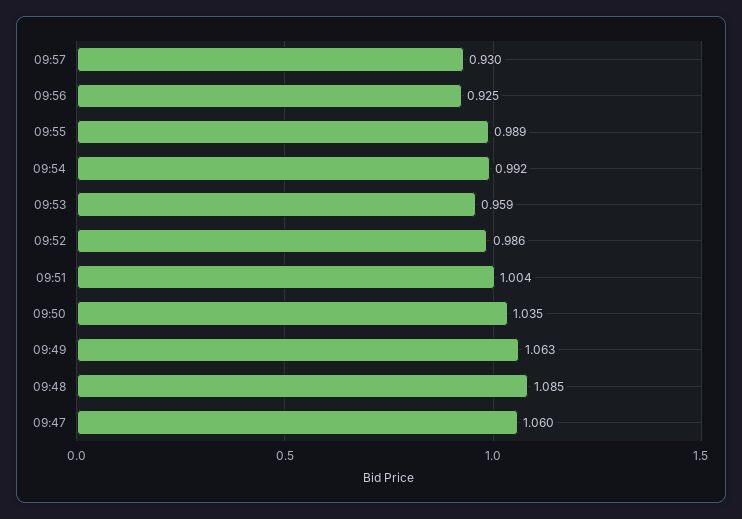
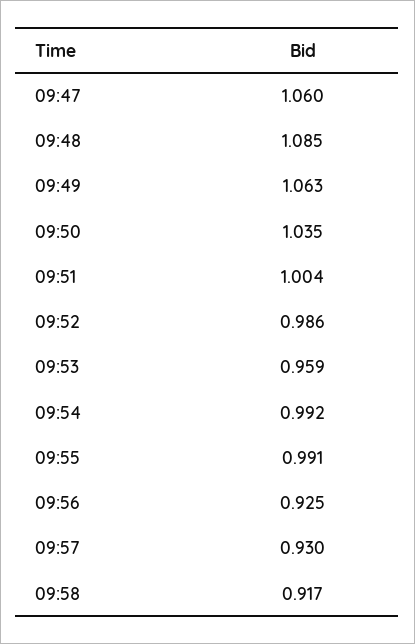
09:55: 0.989 -> 0.991
09:58: none -> 0.917

